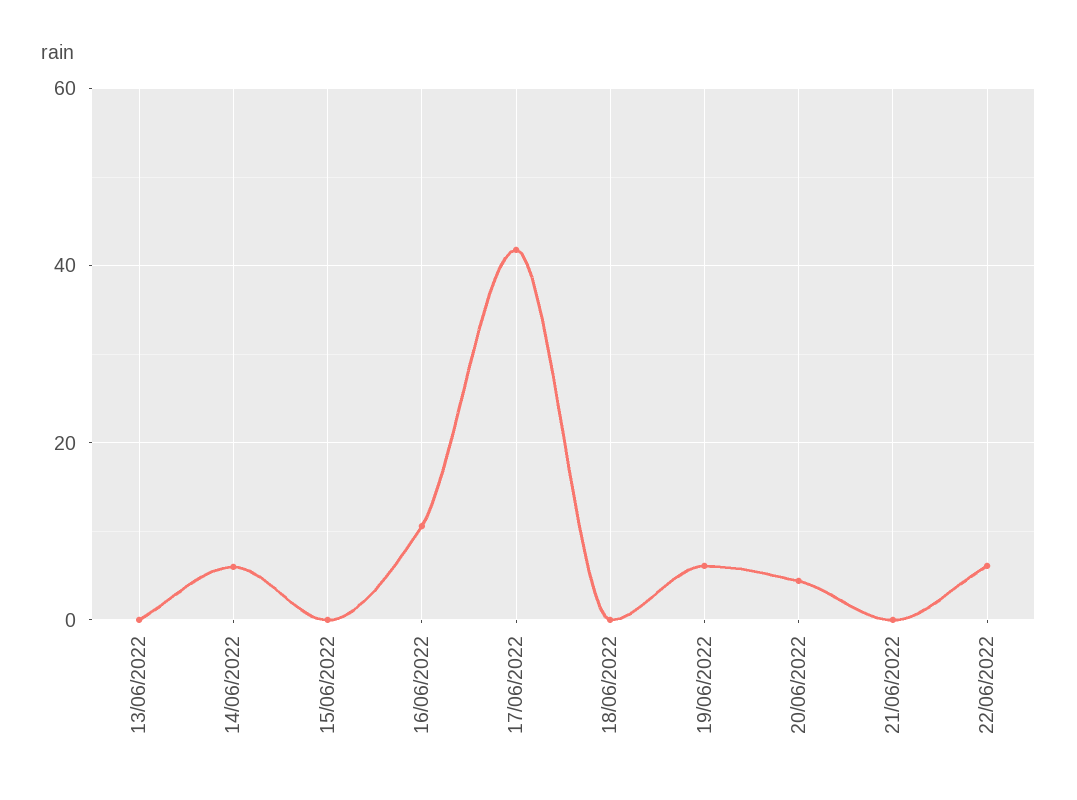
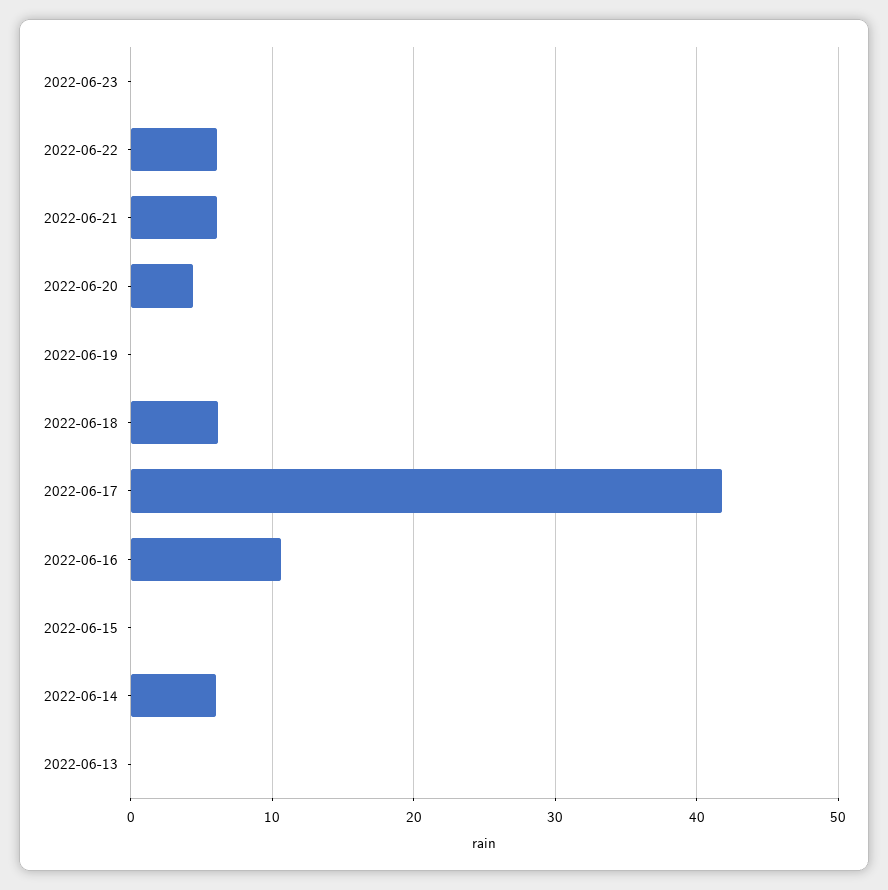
18/06/2022: 0 -> 6
19/06/2022: 6 -> 0
21/06/2022: 0 -> 6
2022-06-23: none -> 0

